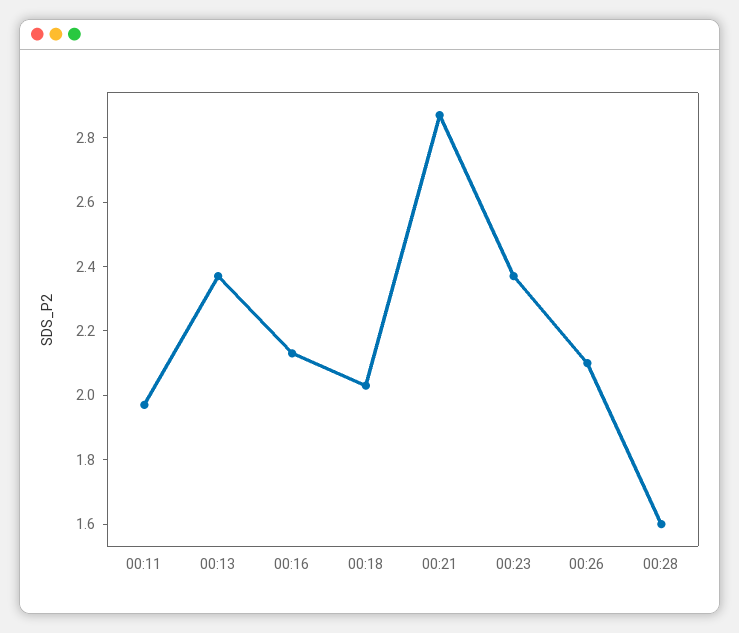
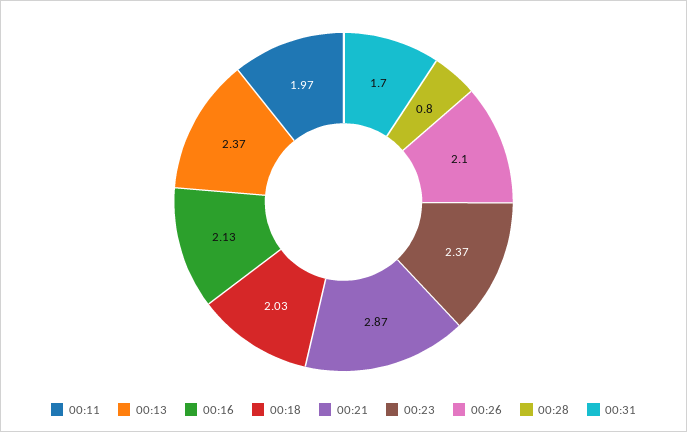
00:28: 1.6 -> 0.8
00:31: none -> 1.7

